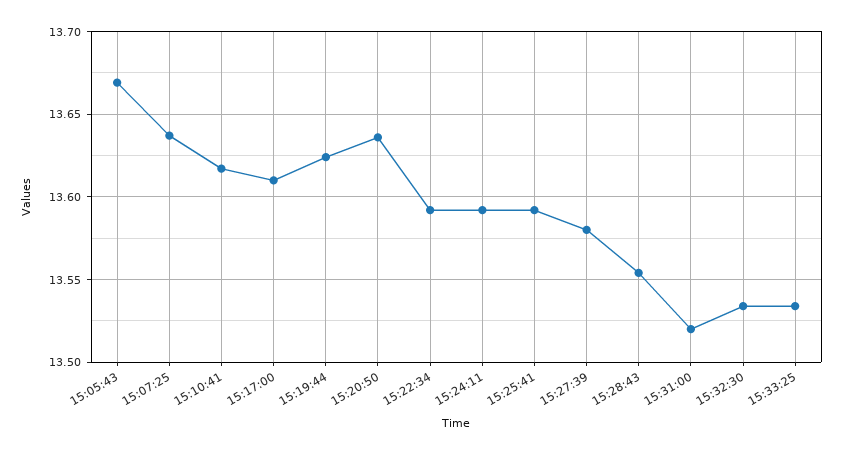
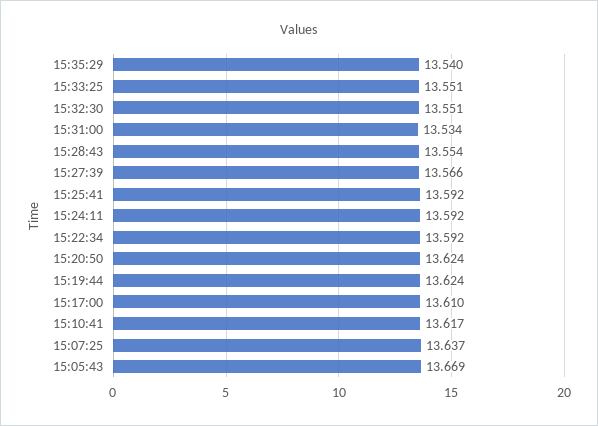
15:20:50: 13.635 -> 13.624
15:27:39: 13.58 -> 13.566
15:31:00: 13.52 -> 13.534
15:32:30: 13.535 -> 13.551
15:33:25: 13.535 -> 13.551
15:35:29: none -> 13.54

